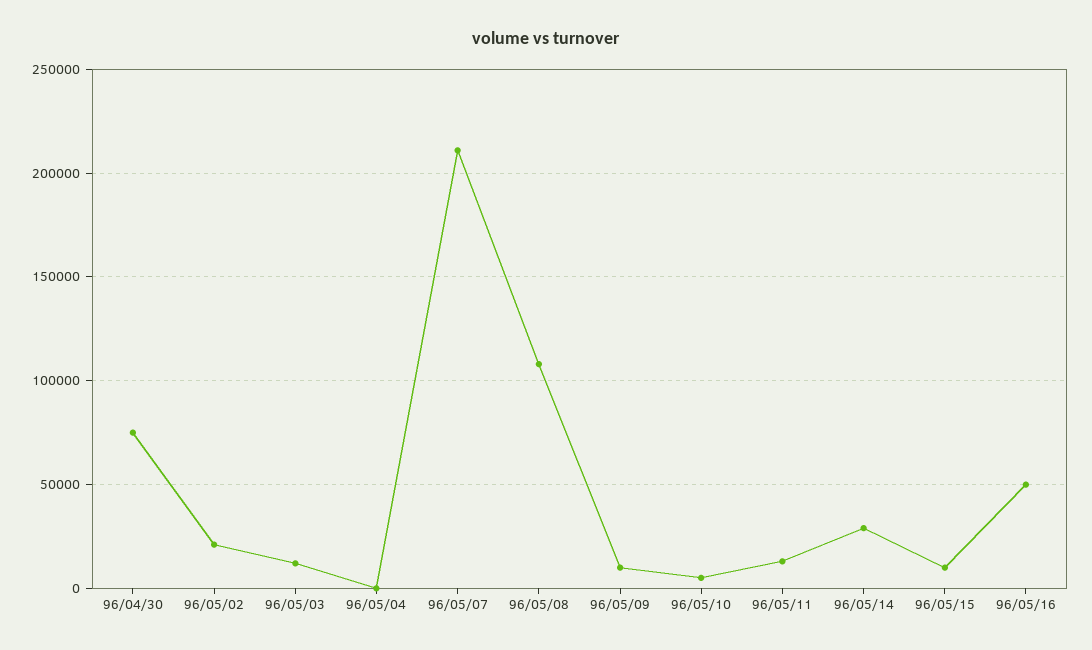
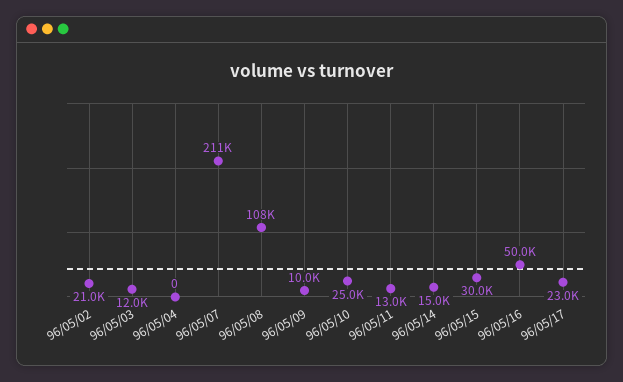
96/04/30: 75000 -> none
96/05/10: 5000 -> 25000
96/05/14: 30000 -> 15000
96/05/15: 10000 -> 30000
96/05/17: none -> 23000

